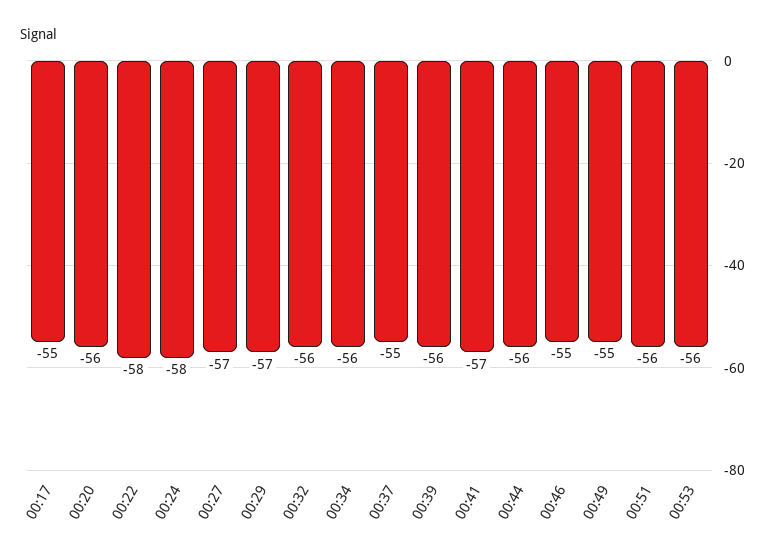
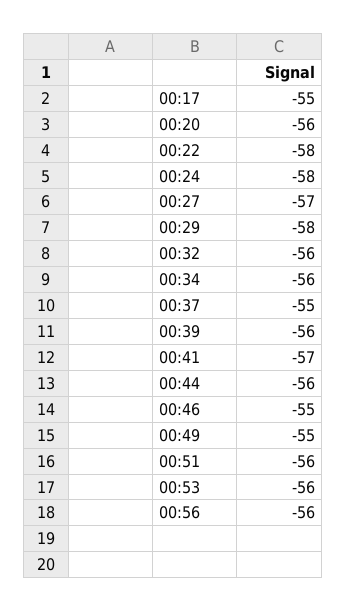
00:29: -57 -> -58
00:56: none -> -56

